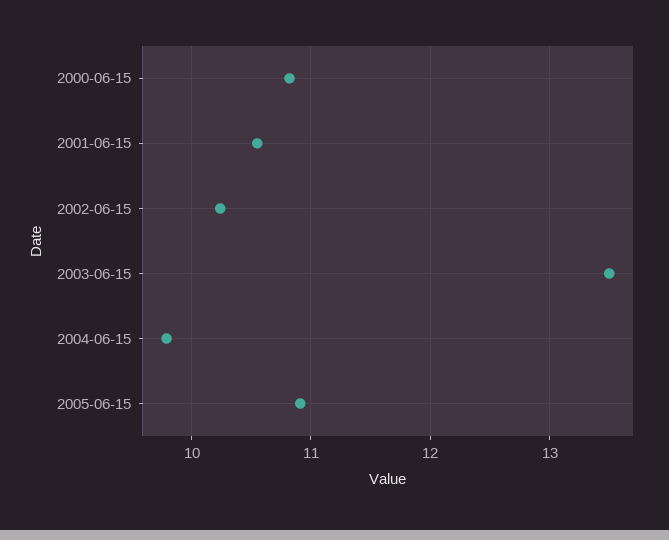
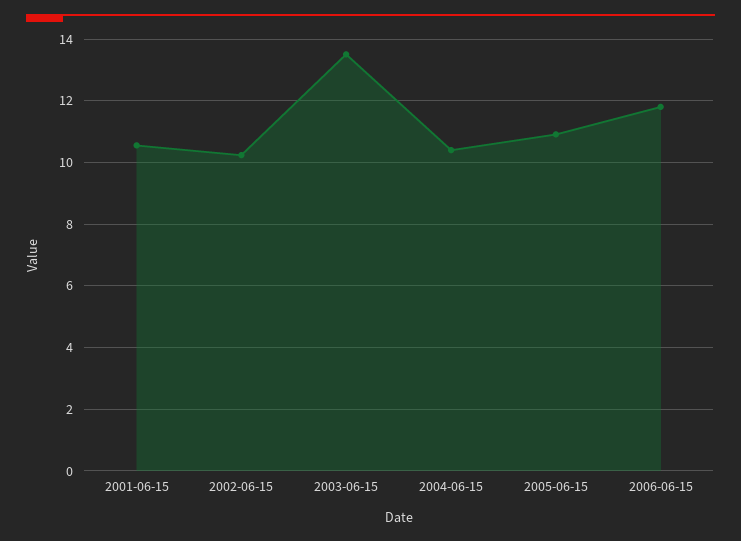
2000-06-15: 10.8 -> none
2004-06-15: 9.8 -> 10.4
2006-06-15: none -> 11.8

